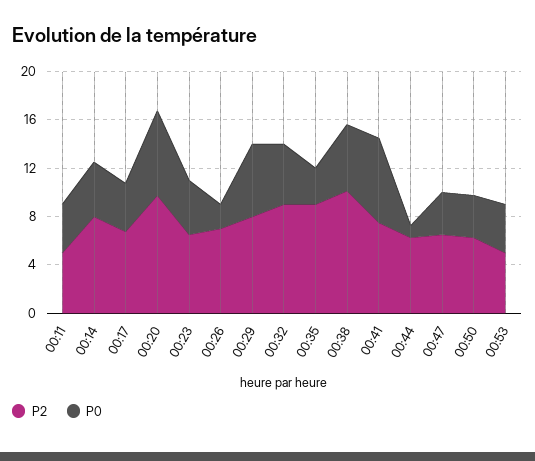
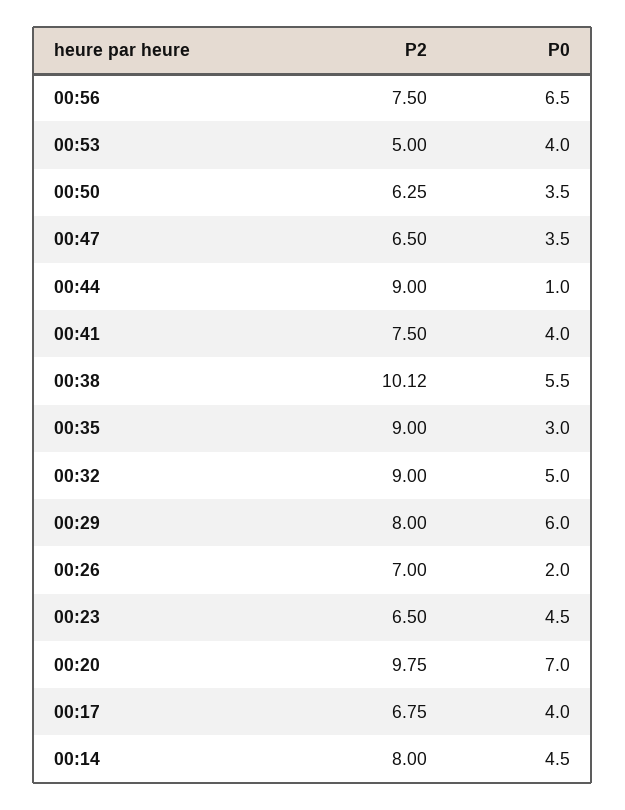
P2, 00:11: 5 -> none
P0, 00:11: 4 -> none
P0, 00:41: 7 -> 4
P2, 00:44: 6 -> 9
P2, 00:56: none -> 7.5
P0, 00:56: none -> 6.5

